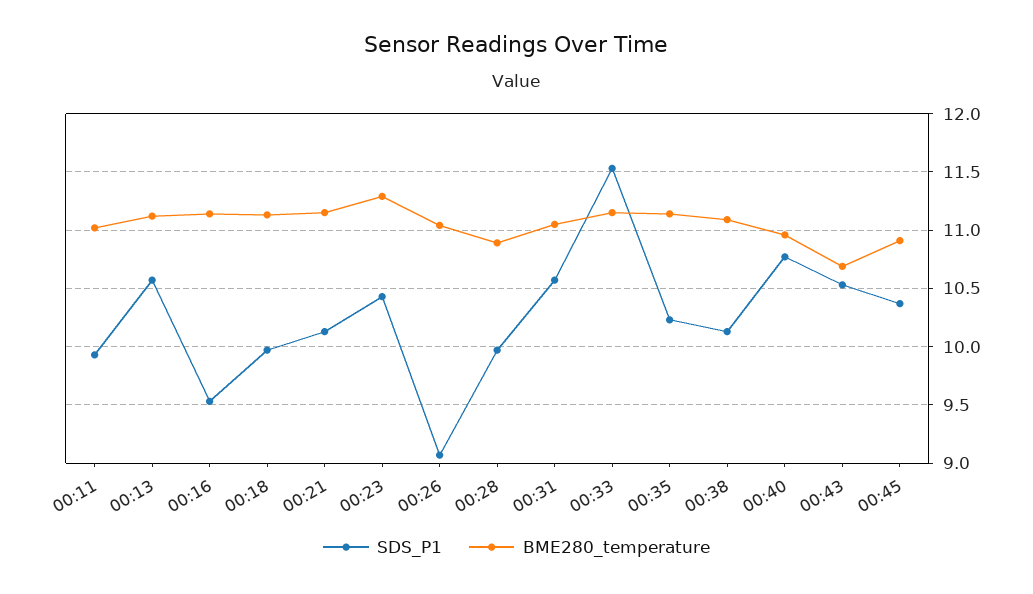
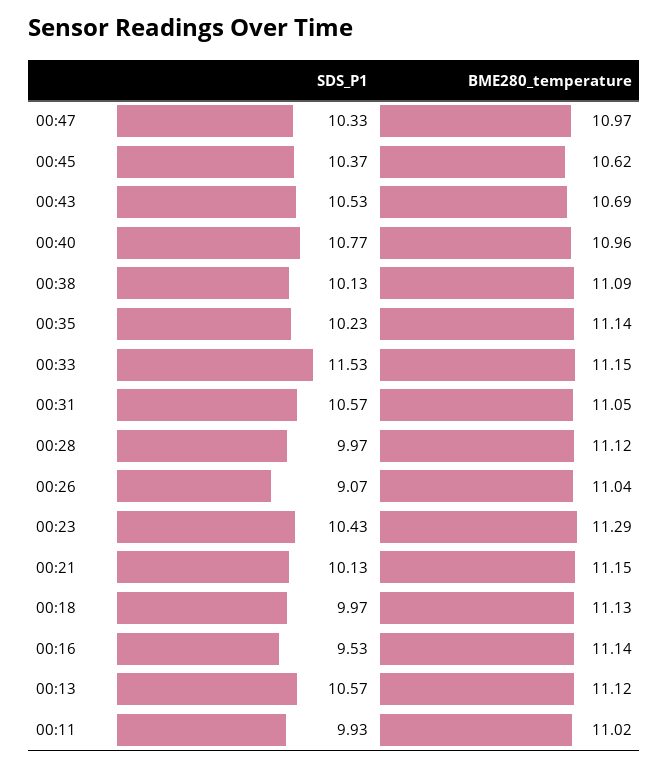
BME280_temperature, 00:28: 10.9 -> 11.12
BME280_temperature, 00:45: 10.9 -> 10.62
SDS_P1, 00:47: none -> 10.33
BME280_temperature, 00:47: none -> 10.97

